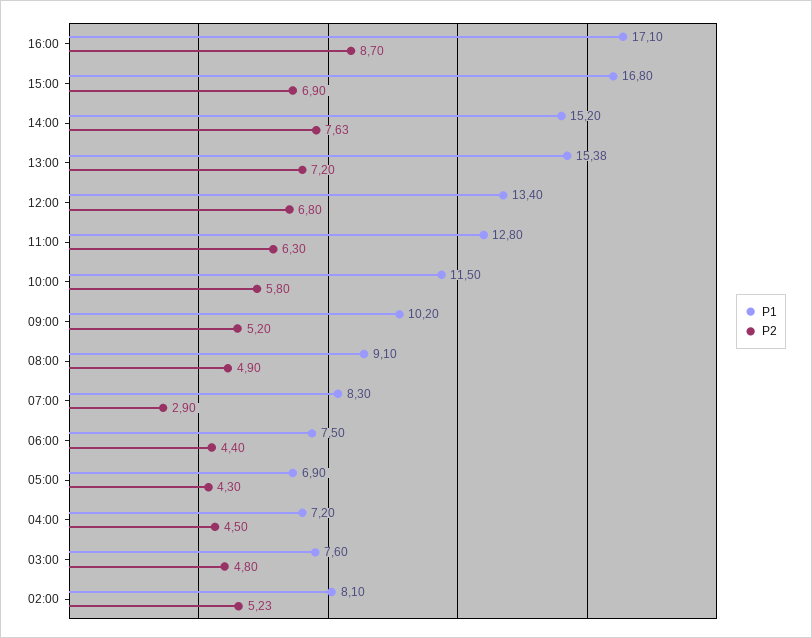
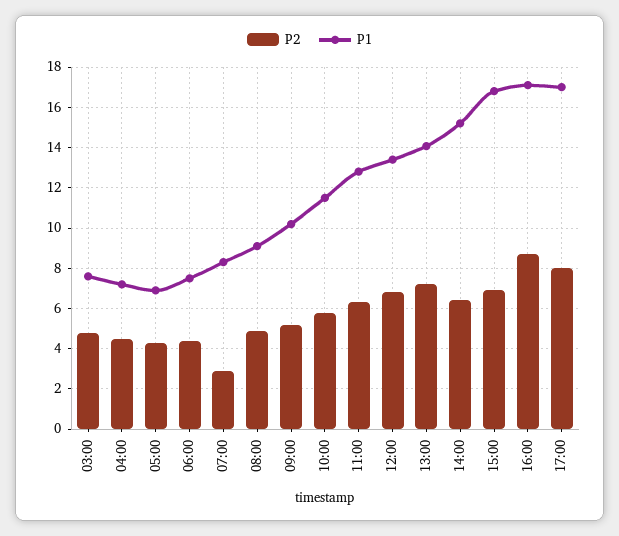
P2, 14:00: 7.63 -> 6.5
P1, 13:00: 15.38 -> 14
P1, 02:00: 8.1 -> none
P2, 02:00: 5.23 -> none
P2, 17:00: none -> 8
P1, 17:00: none -> 17

